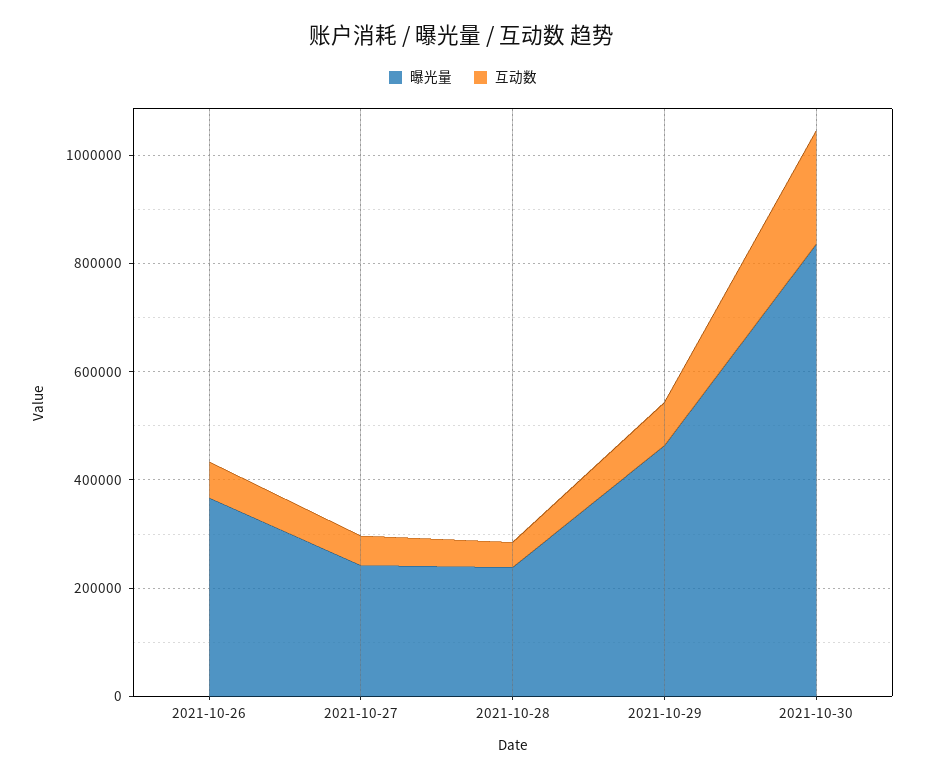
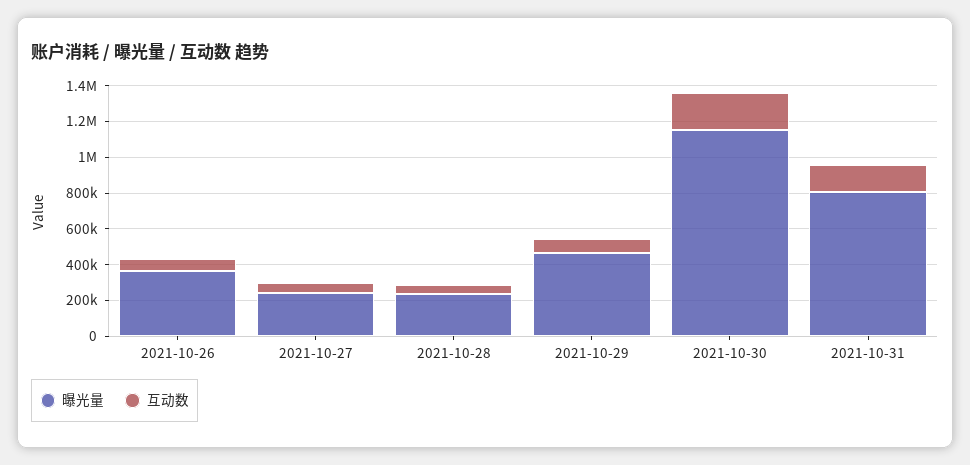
曝光量, 2021-10-30: 850000 -> 1150000
曝光量, 2021-10-31: none -> 800000
互动数, 2021-10-31: none -> 150000

